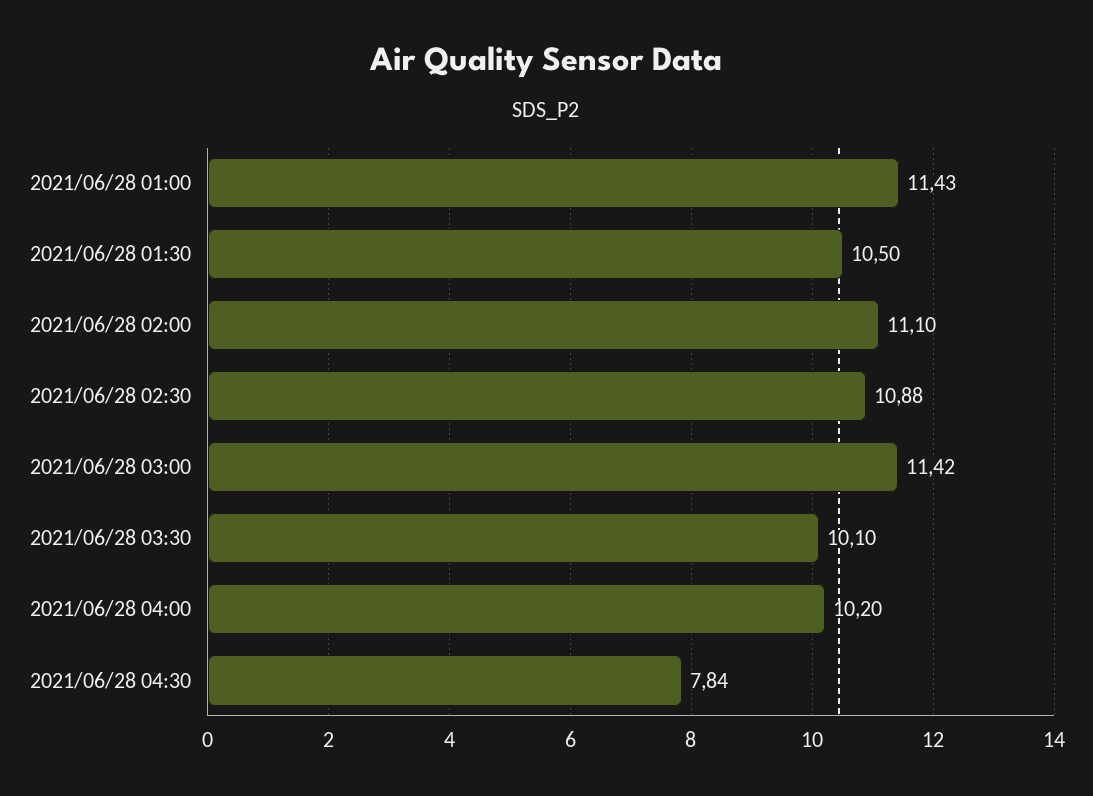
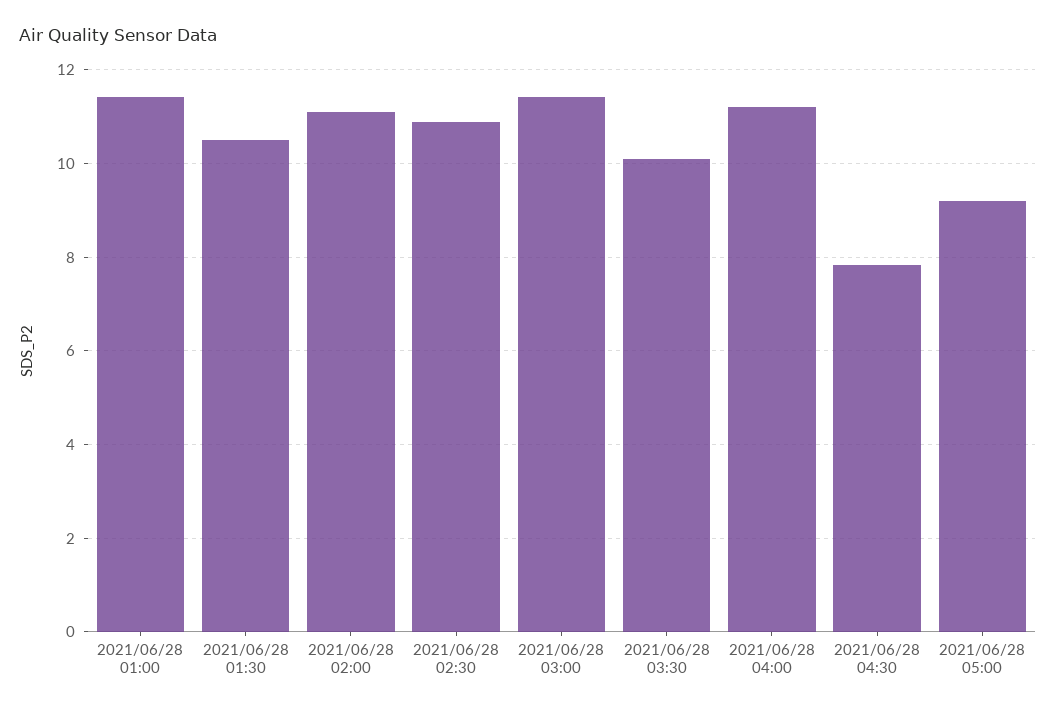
2021/06/28 04:00: 10.2 -> 11.2
2021/06/28 05:00: none -> 9.2

